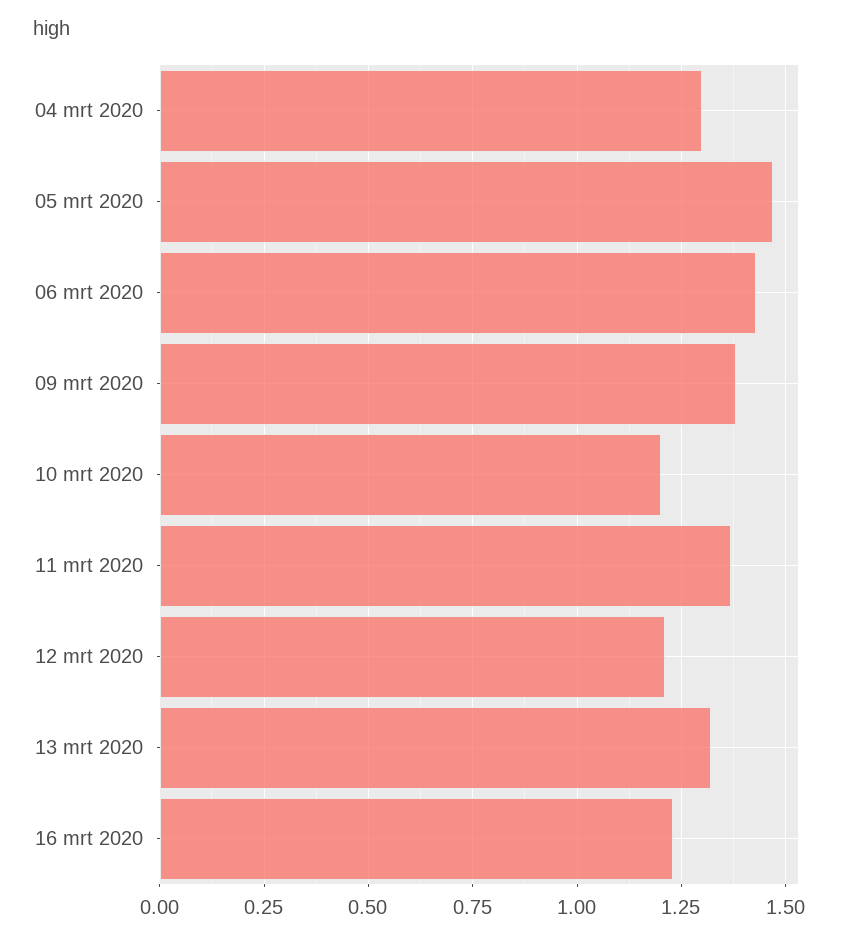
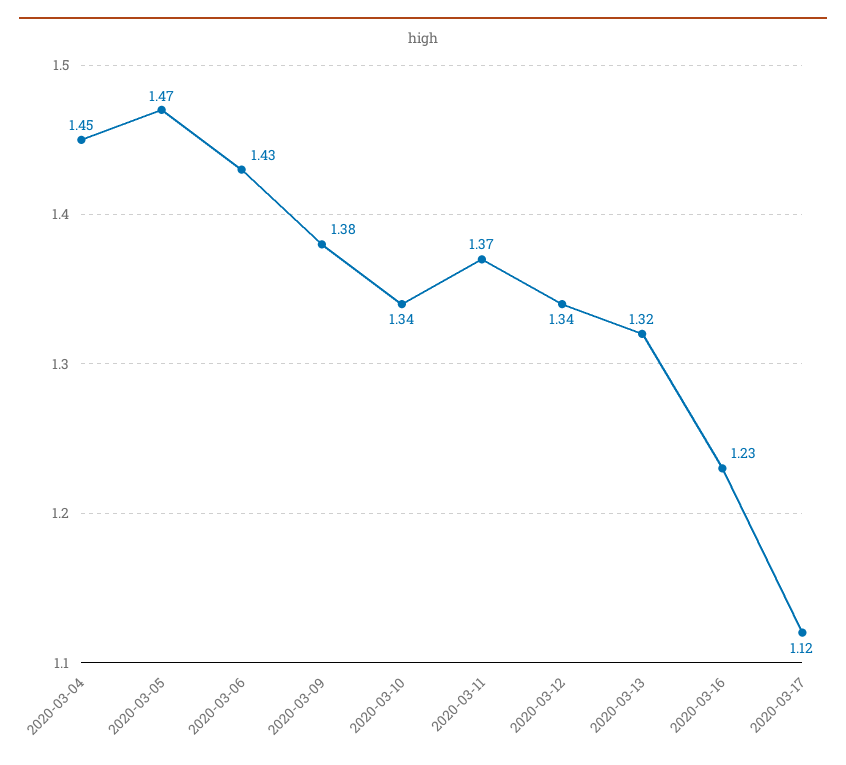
04 mrt 2020: 1.3 -> 1.45
10 mrt 2020: 1.2 -> 1.34
12 mrt 2020: 1.2 -> 1.34
2020-03-17: none -> 1.12

